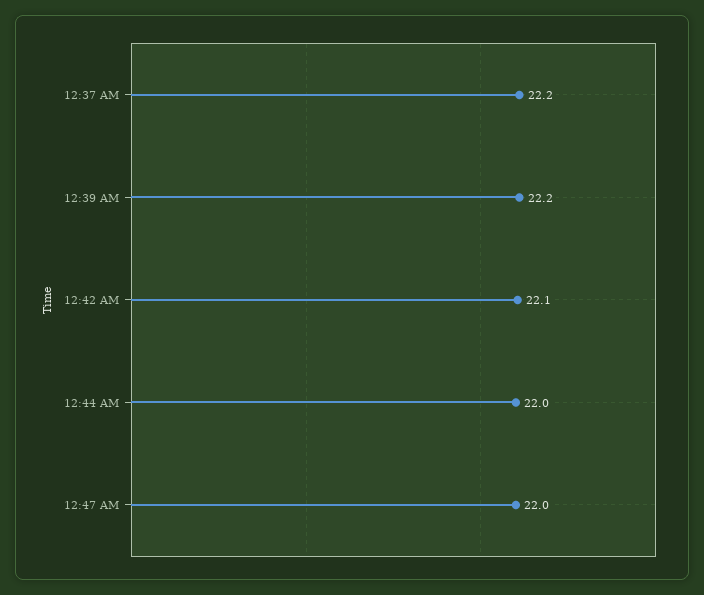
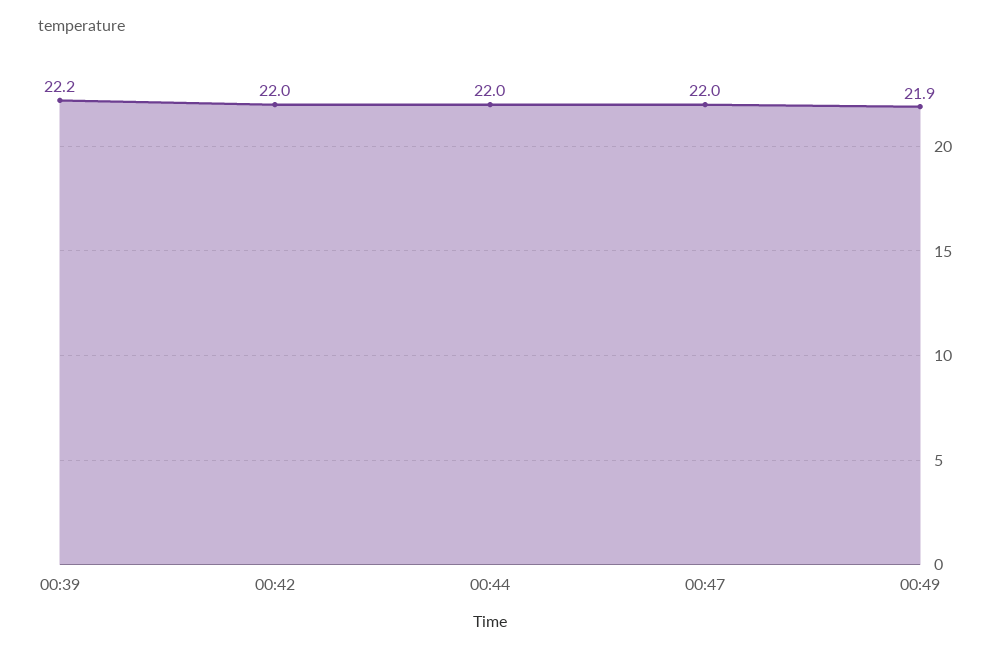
12:37 AM: 22.2 -> none
12:42 AM: 22.1 -> 22
00:49: none -> 21.9

